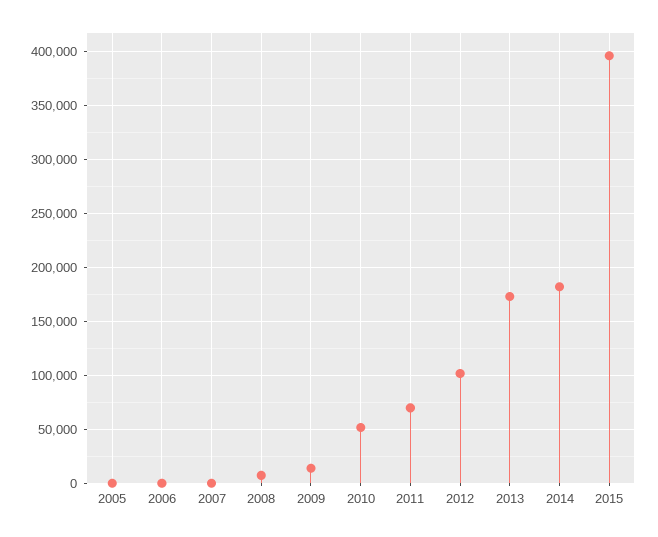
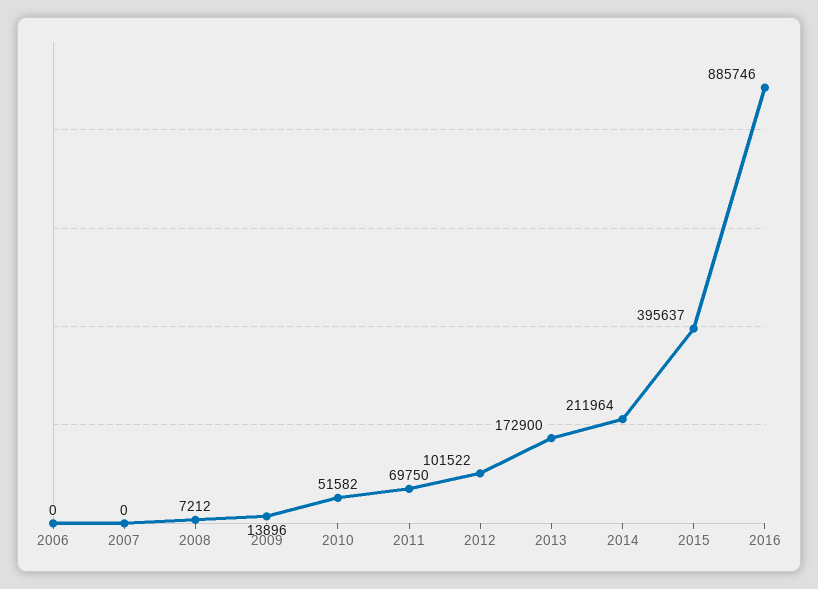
2005: 0 -> none
2014: 180000 -> 211964
2016: none -> 885746

